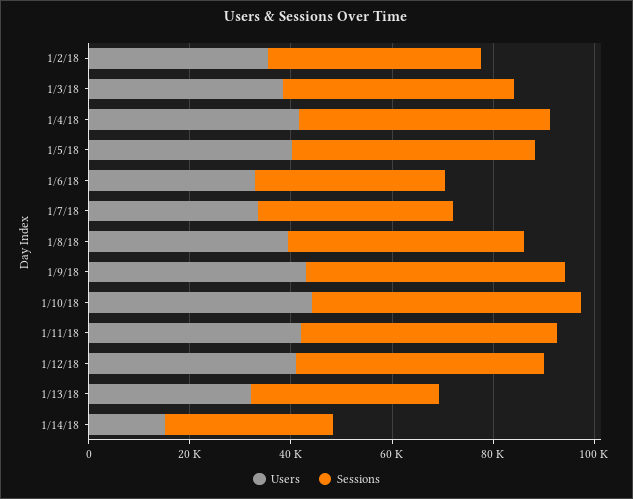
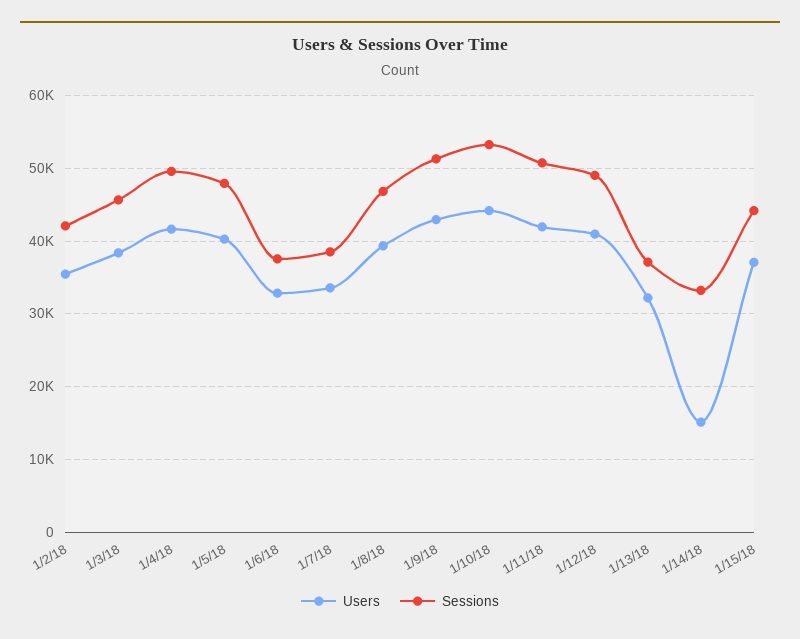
Users, 1/15/18: none -> 37000
Sessions, 1/15/18: none -> 44000

